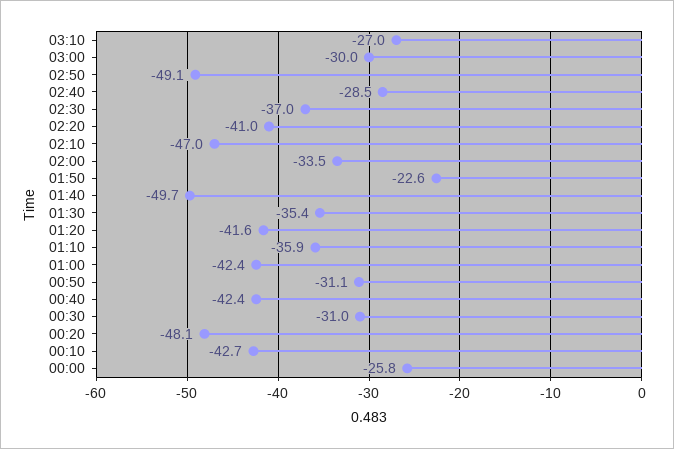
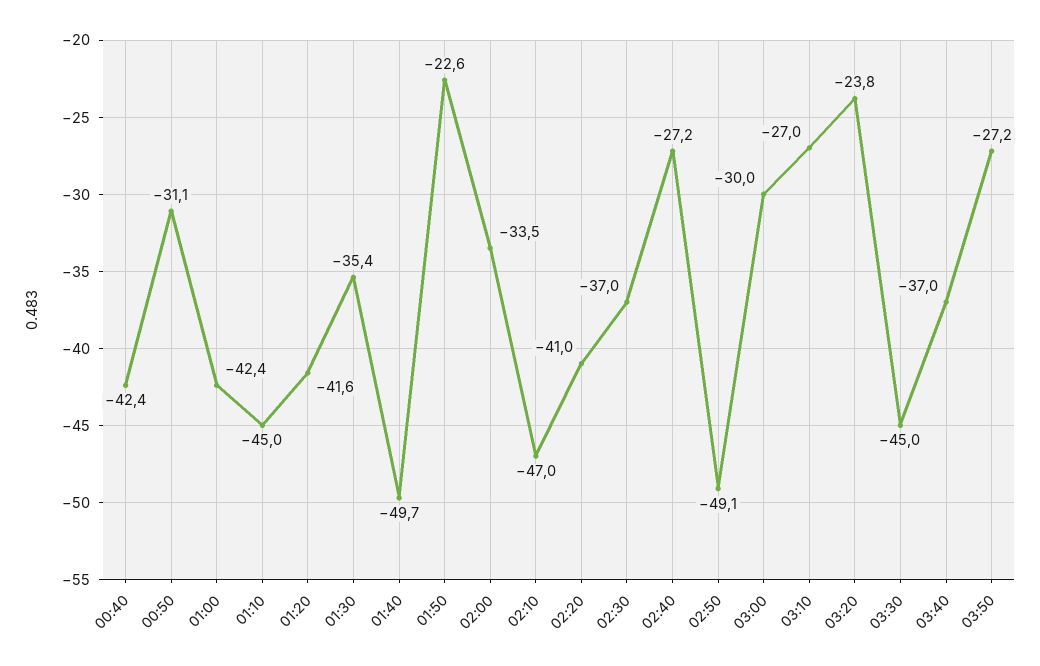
02:40: -28.5 -> -27.2
01:10: -35.9 -> -45
00:30: -31 -> none
00:20: -48.1 -> none
00:10: -42.7 -> none
00:00: -25.8 -> none
03:20: none -> -23.8
03:30: none -> -45
03:40: none -> -37
03:50: none -> -27.2

